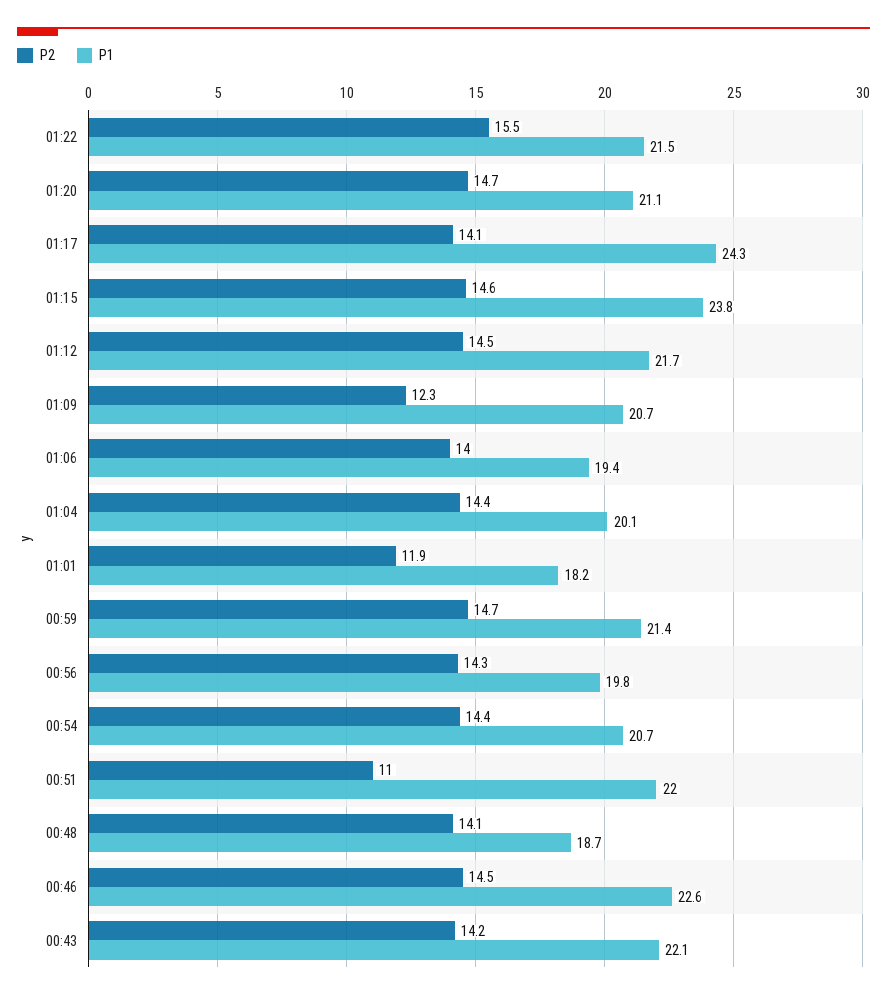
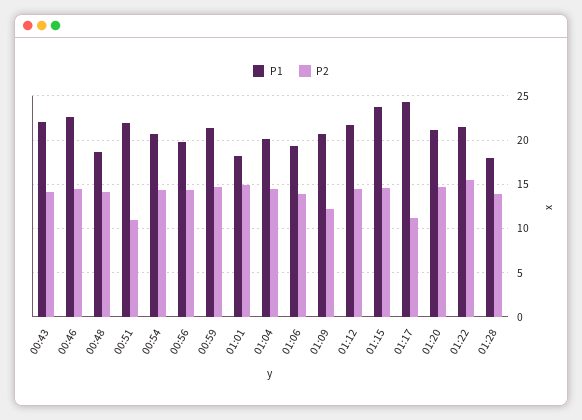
P2, 01:17: 14.1 -> 11
P2, 01:01: 11.9 -> 15
P1, 01:28: none -> 18
P2, 01:28: none -> 14

